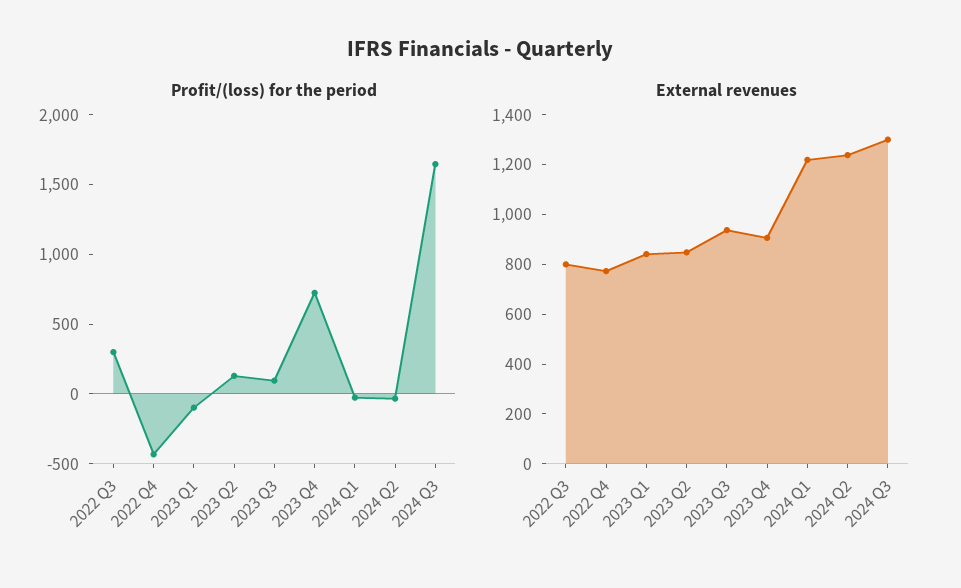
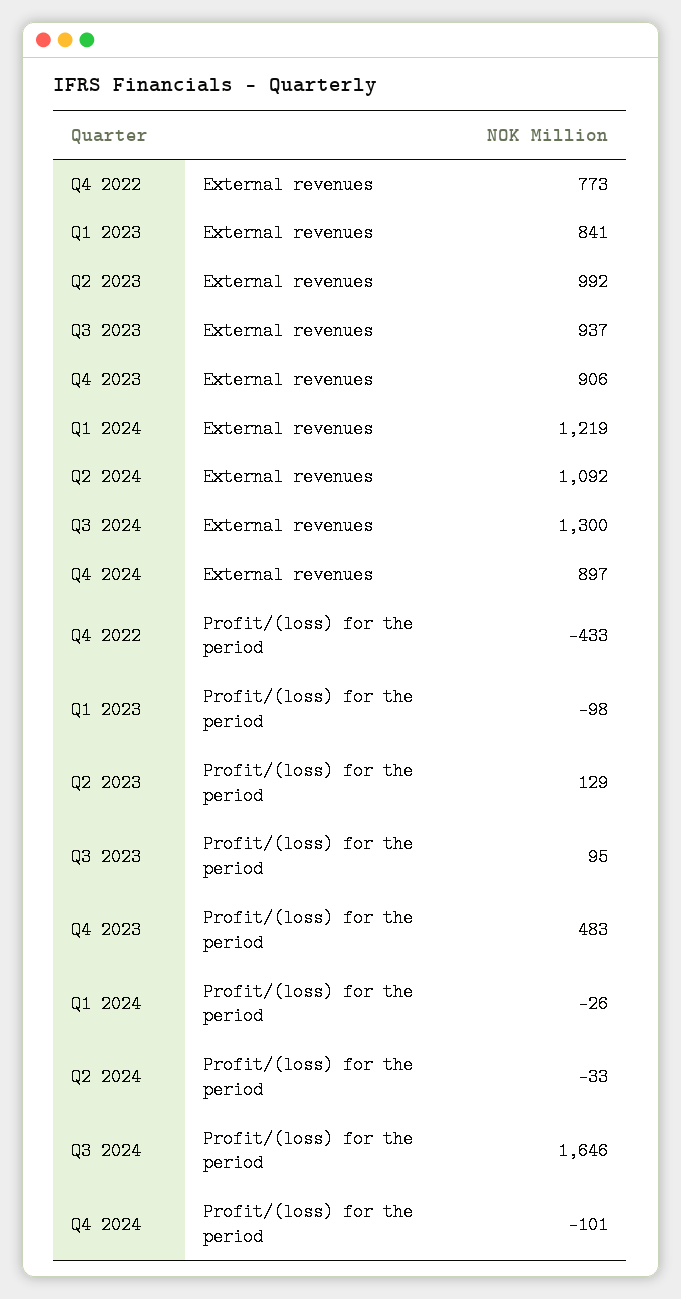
Profit/(loss) for the period, 2022 Q3: 300 -> none
Profit/(loss) for the period, 2023 Q4: 700 -> 483
External revenues, 2022 Q3: 800 -> none
External revenues, 2023 Q2: 850 -> 992
External revenues, 2024 Q2: 1250 -> 1092
External revenues, Q4 2024: none -> 897
Profit/(loss) for the period, Q4 2024: none -> -101

